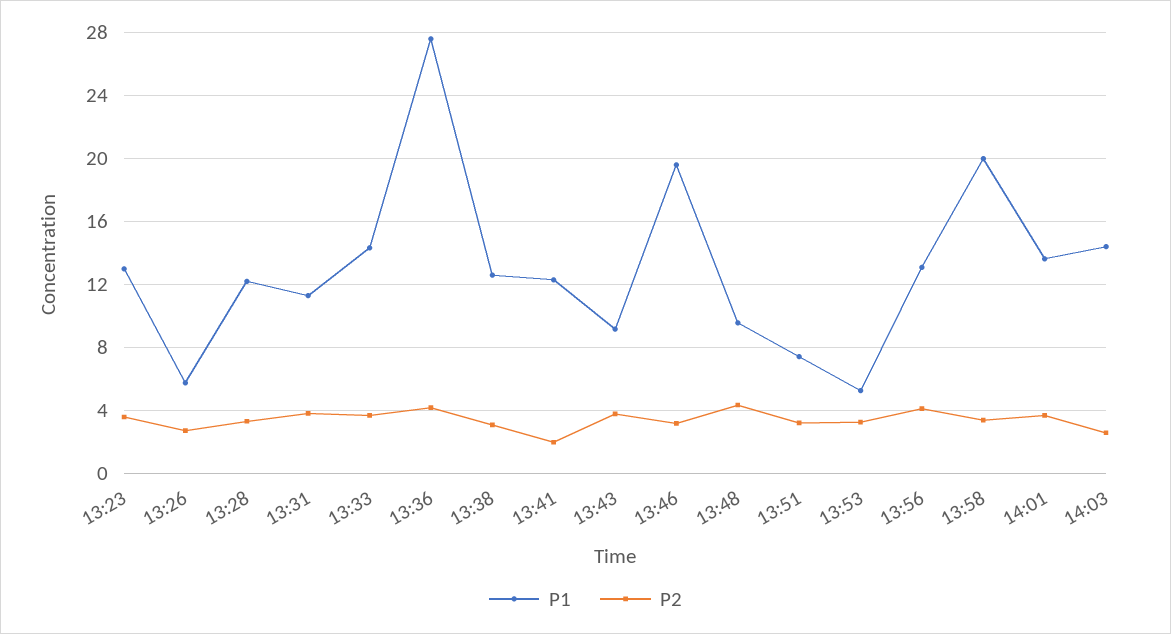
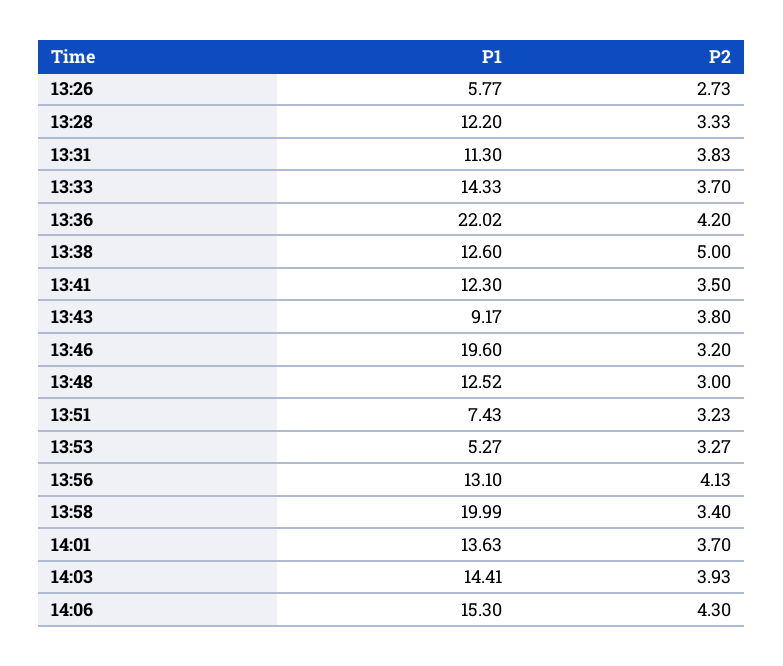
P1, 13:23: 13 -> none
P2, 13:23: 3.5 -> none
P1, 13:36: 27.5 -> 22.02
P2, 13:38: 3 -> 5
P2, 13:41: 2 -> 3.5
P1, 13:48: 9.5 -> 12.52
P2, 13:48: 4.5 -> 3
P2, 14:03: 2.5 -> 3.93
P1, 14:06: none -> 15.3
P2, 14:06: none -> 4.3

